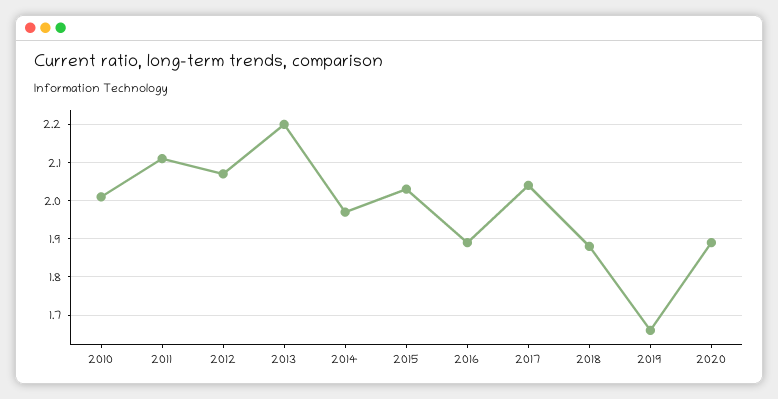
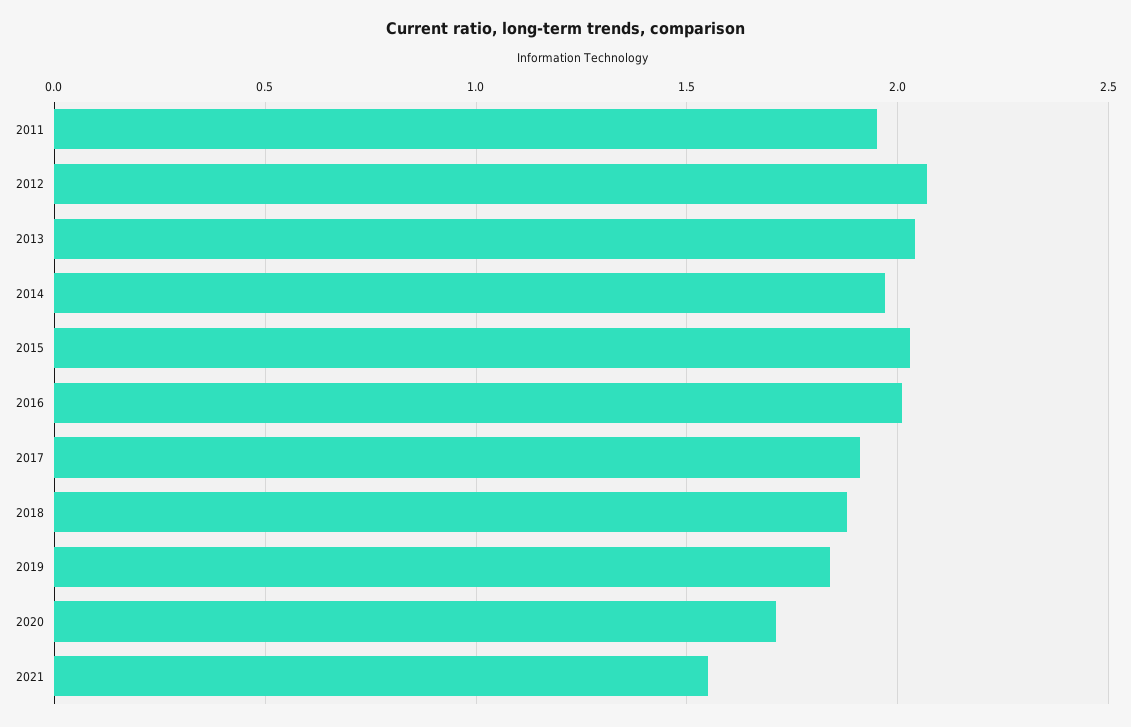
2010: 2 -> none
2011: 2.1 -> 1.95
2013: 2.2 -> 2.05
2016: 1.9 -> 2
2017: 2.05 -> 1.9
2019: 1.65 -> 1.85
2020: 1.9 -> 1.7
2021: none -> 1.55

